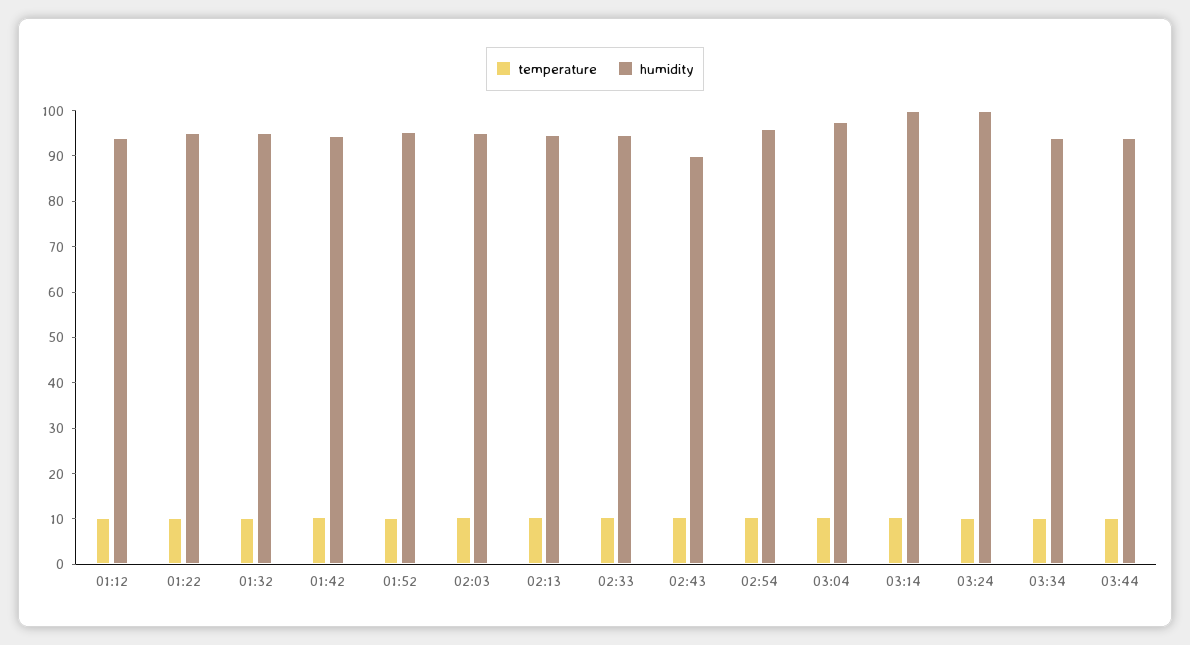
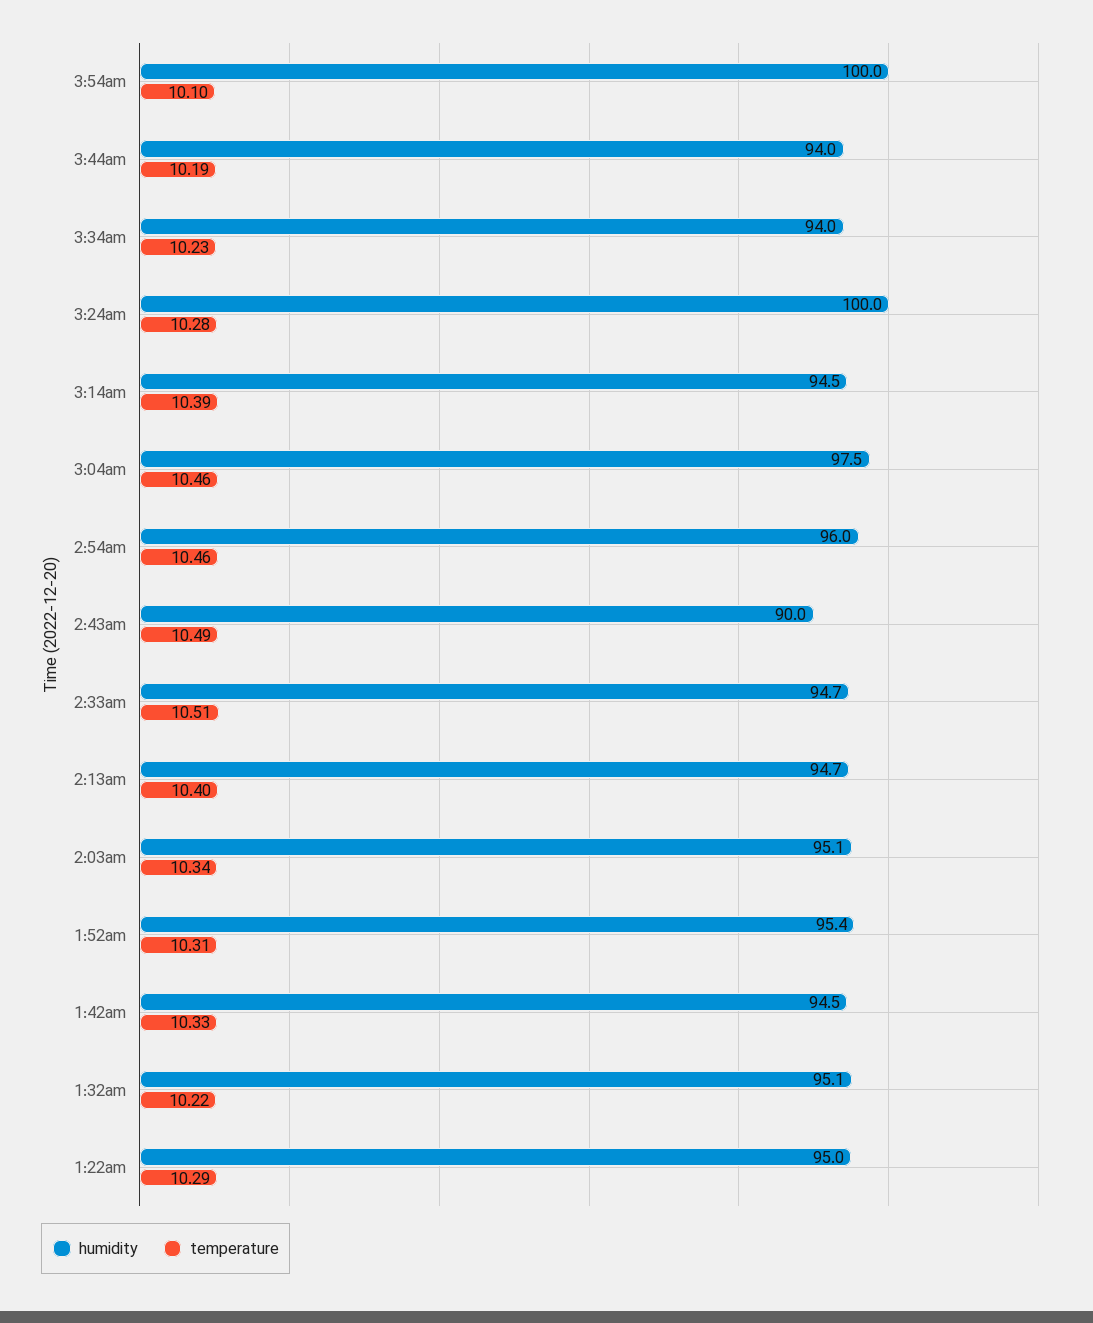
temperature, 01:12: 10 -> none
humidity, 01:12: 94 -> none
humidity, 03:14: 100 -> 94.5
humidity, 3:54am: none -> 100
temperature, 3:54am: none -> 10.1

